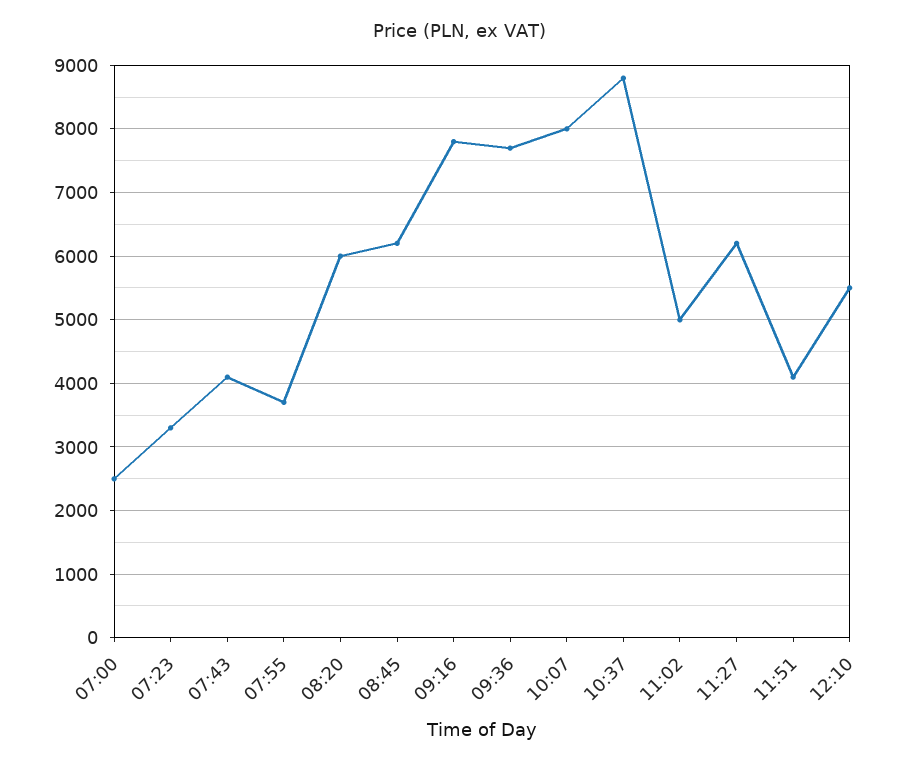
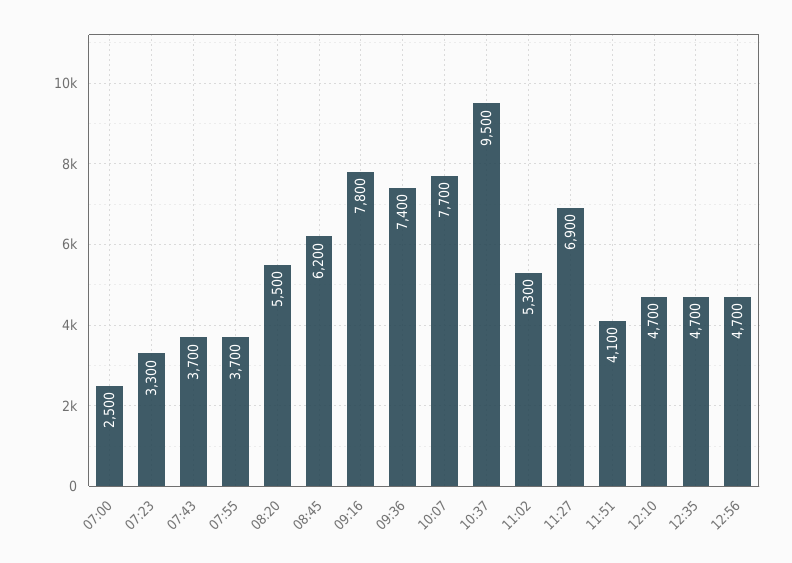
07:43: 4100 -> 3700
08:20: 6000 -> 5500
09:36: 7700 -> 7400
10:07: 8000 -> 7700
10:37: 8800 -> 9500
11:02: 5000 -> 5300
11:27: 6200 -> 6900
12:10: 5500 -> 4700
12:35: none -> 4700
12:56: none -> 4700

